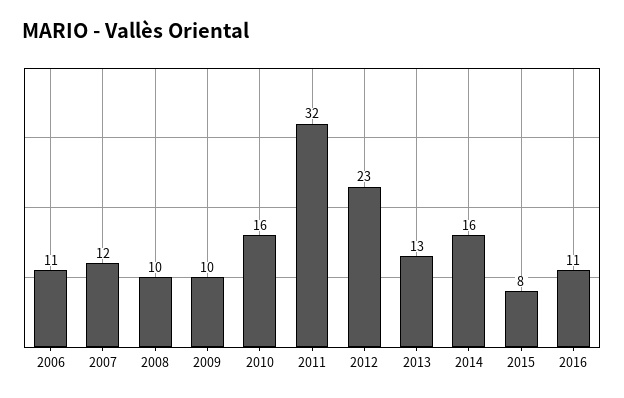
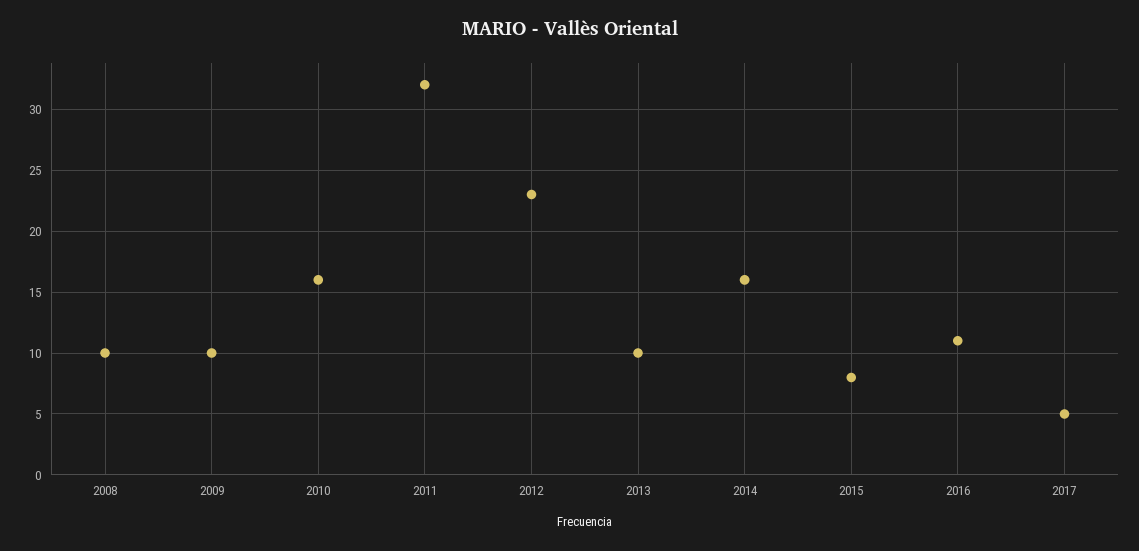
2006: 11 -> none
2007: 12 -> none
2013: 13 -> 10
2017: none -> 5

